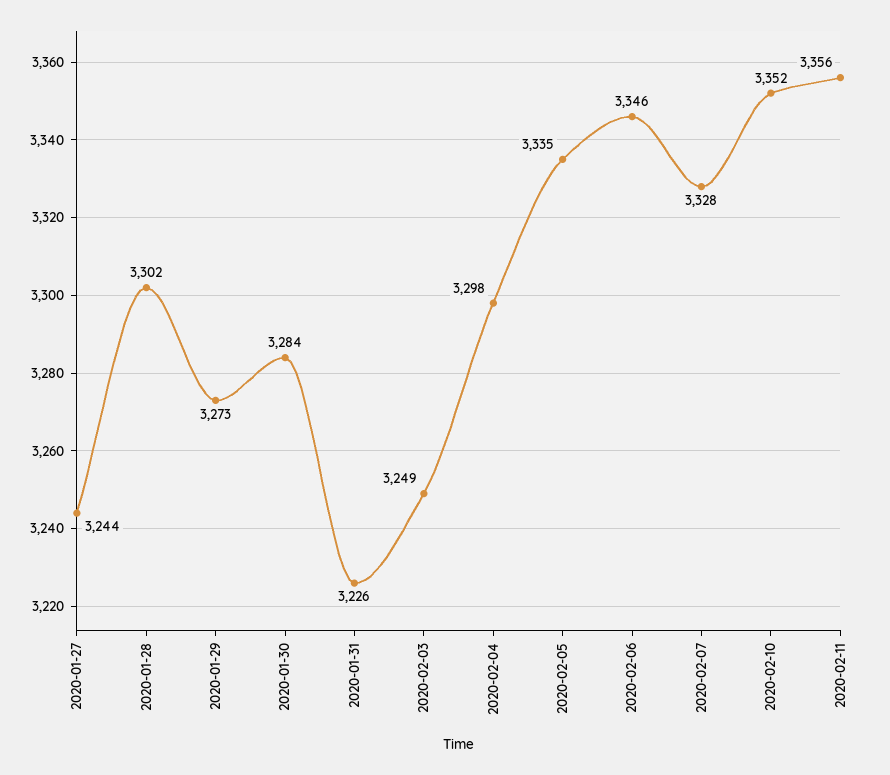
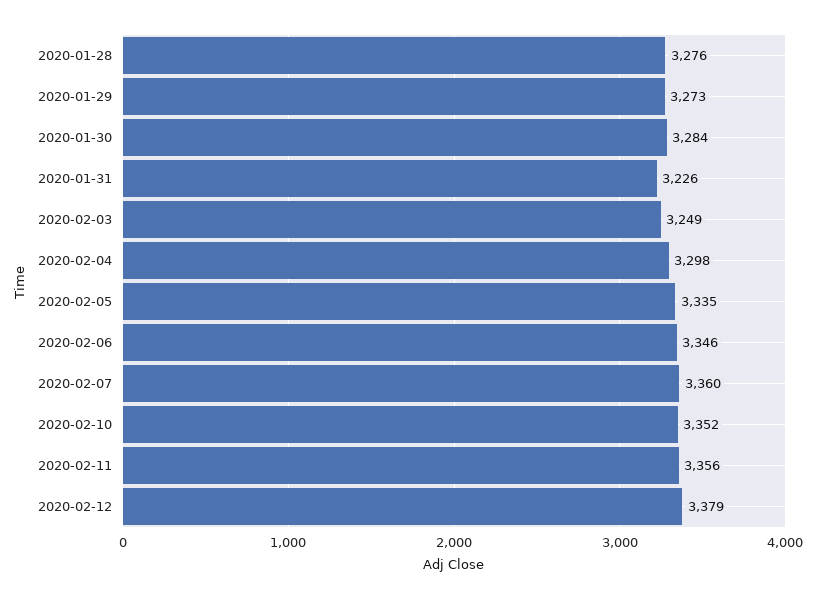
2020-01-27: 3244 -> none
2020-01-28: 3302 -> 3276
2020-02-07: 3328 -> 3360
2020-02-12: none -> 3379

